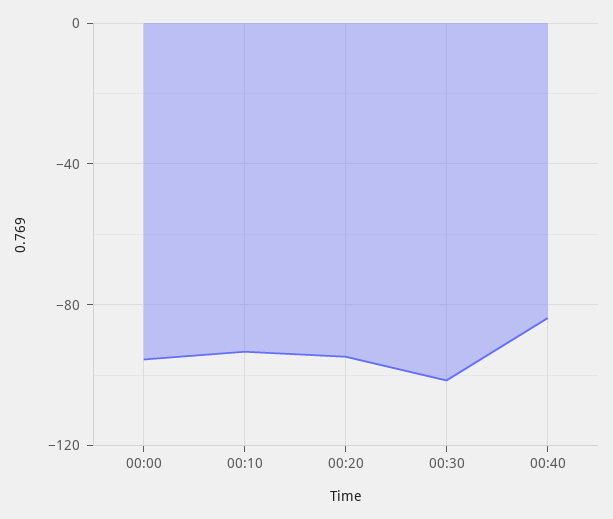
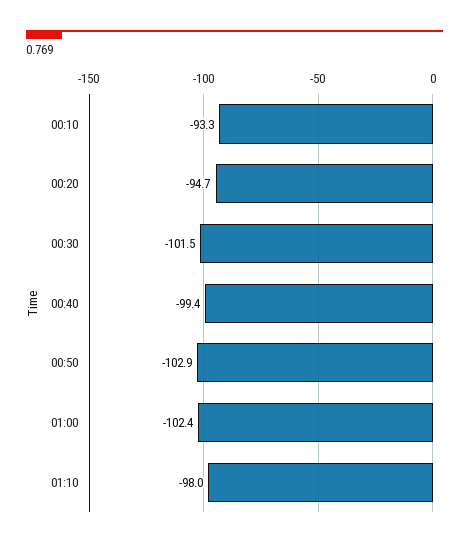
00:00: -95 -> none
00:40: -85 -> -99.4
00:50: none -> -102.9
01:00: none -> -102.4
01:10: none -> -98

